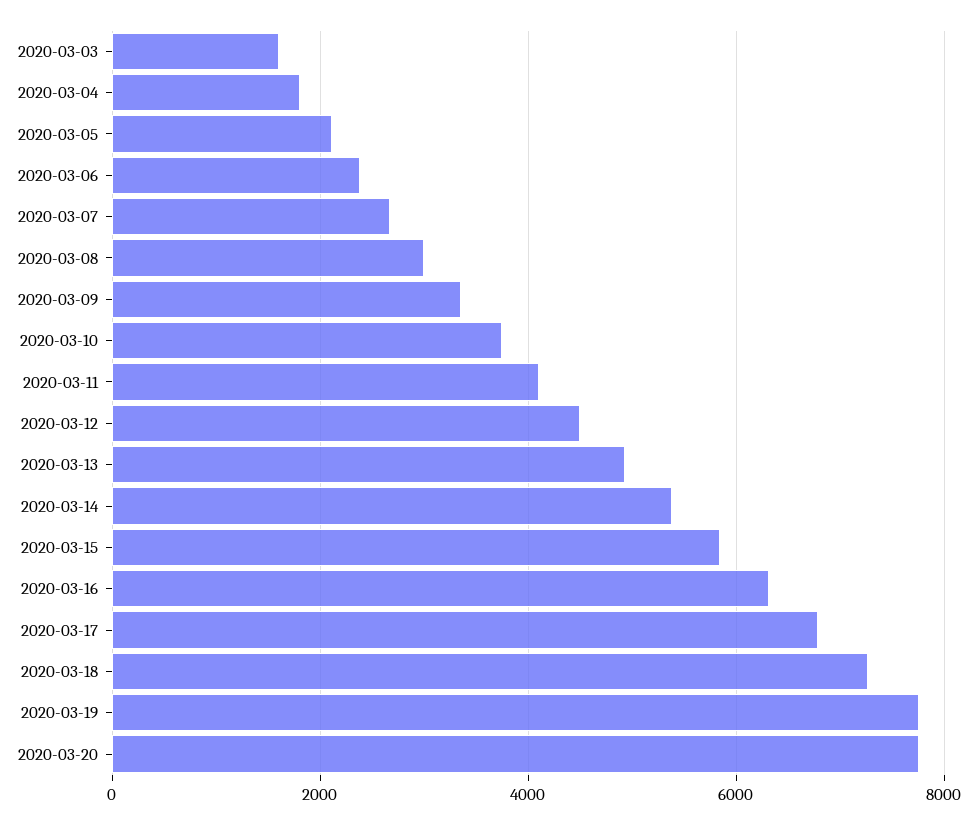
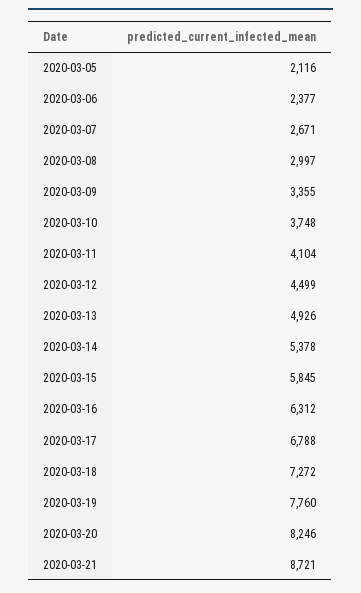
2020-03-03: 1600 -> none
2020-03-04: 1800 -> none
2020-03-20: 7800 -> 8246
2020-03-21: none -> 8721

